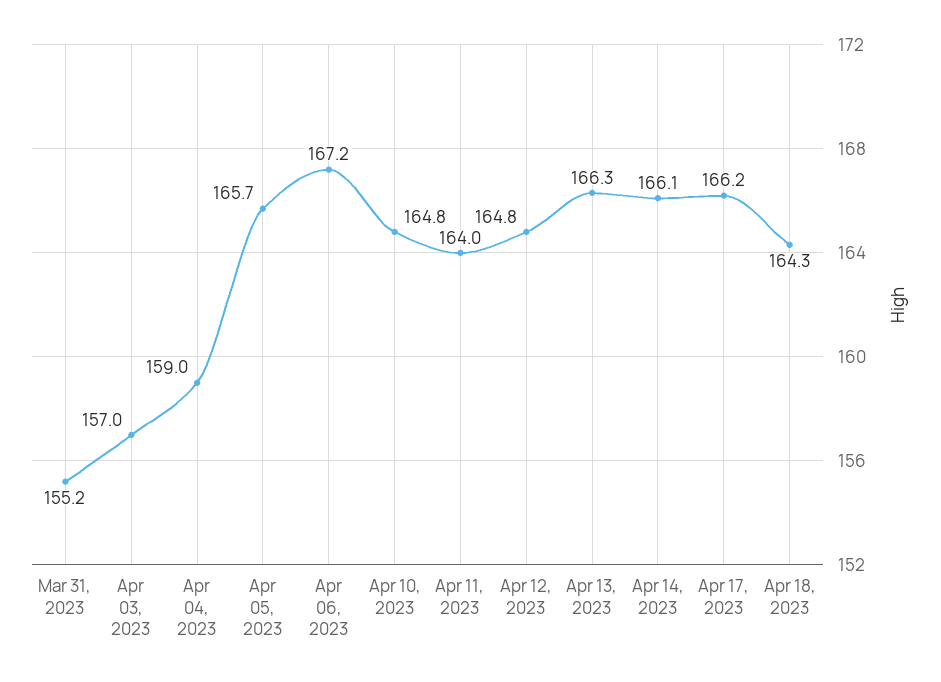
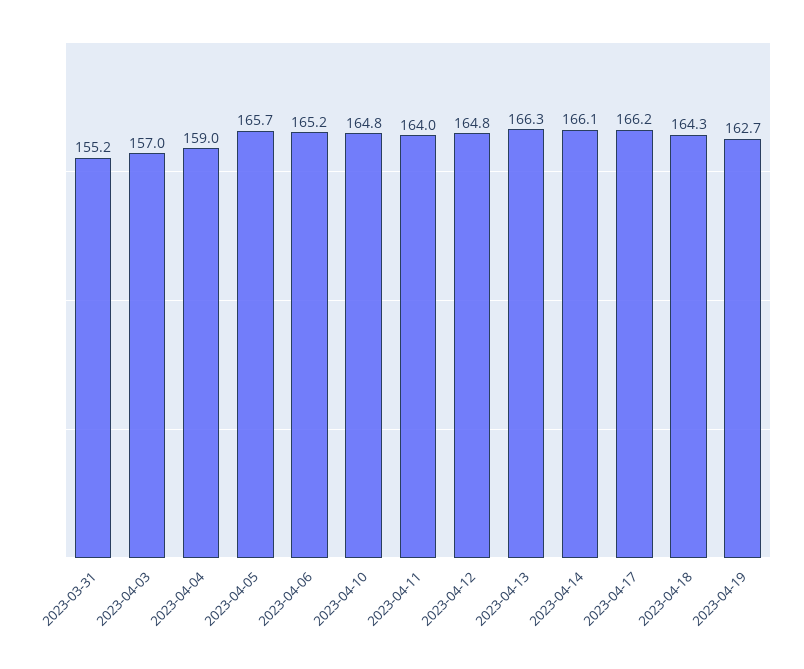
Apr 06, 2023: 167.2 -> 165.2
2023-04-19: none -> 162.7

